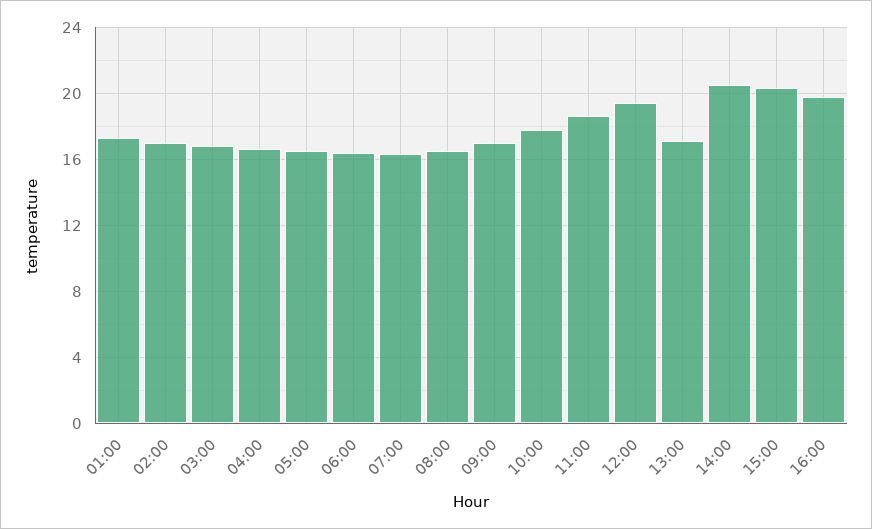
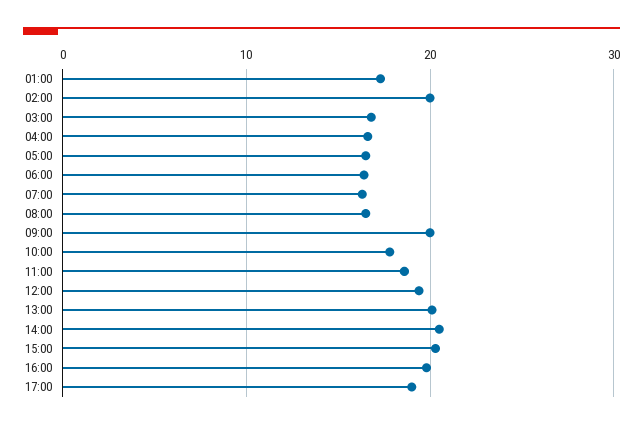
02:00: 17 -> 20
09:00: 17 -> 20
13:00: 17 -> 20
17:00: none -> 19

